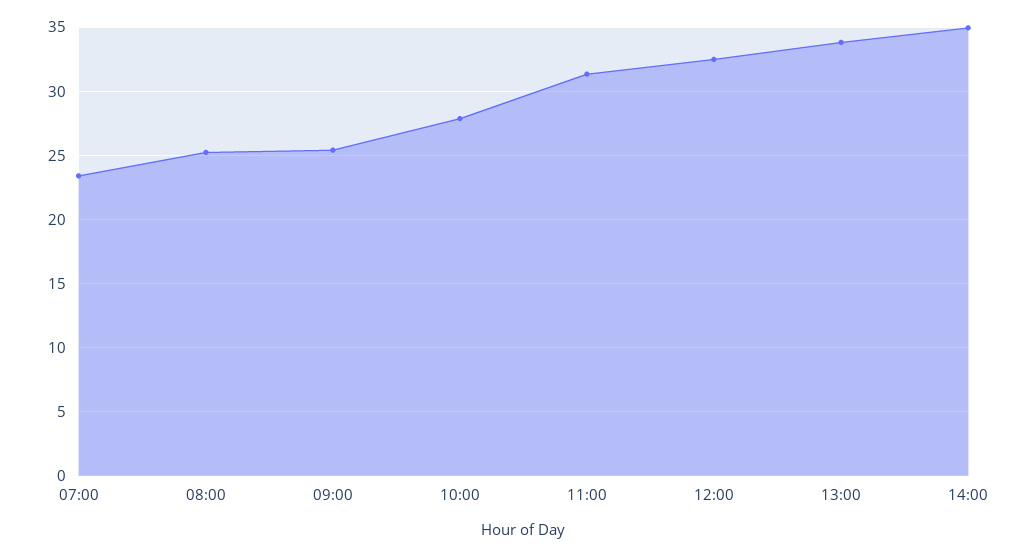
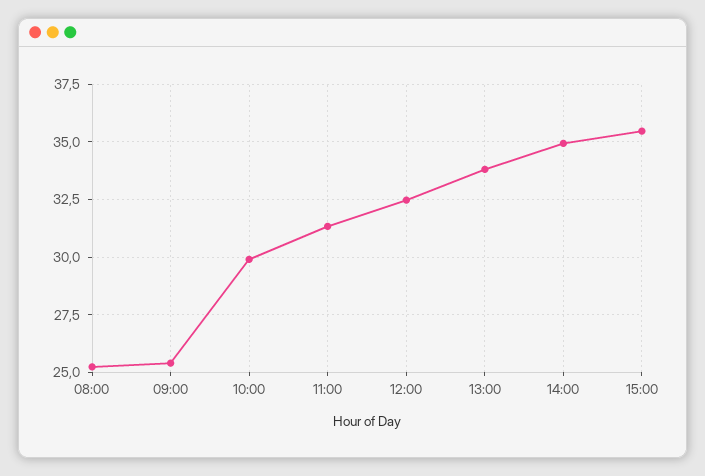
07:00: 23.5 -> none
10:00: 28 -> 30
15:00: none -> 35.5

